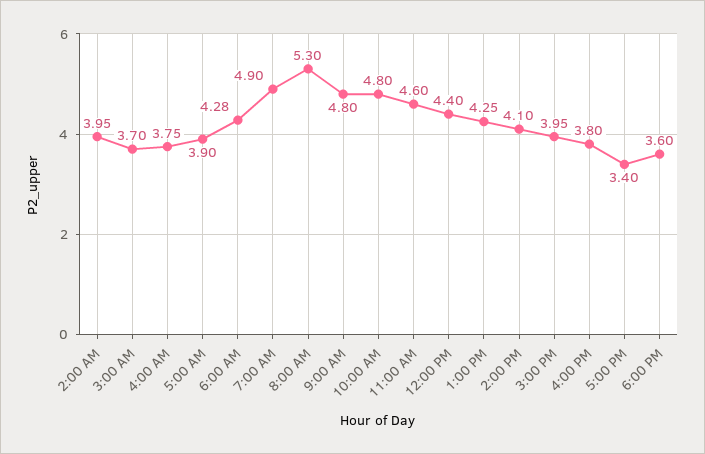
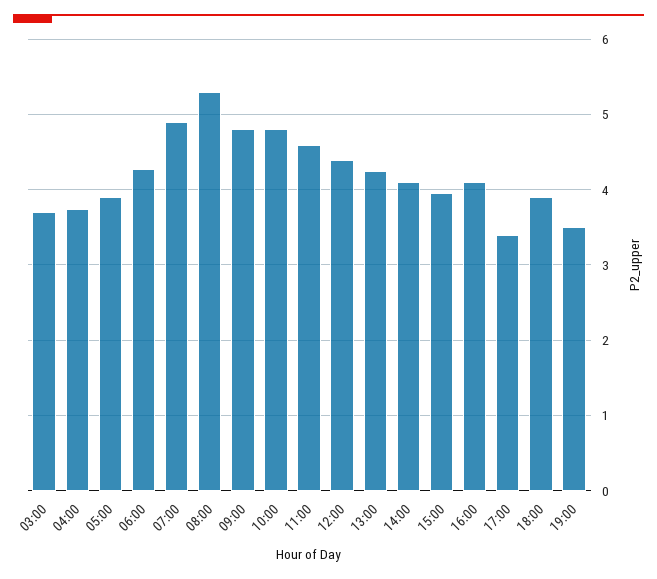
2:00 AM: 3.95 -> none
4:00 PM: 3.8 -> 4.1
6:00 PM: 3.6 -> 3.9
19:00: none -> 3.5

